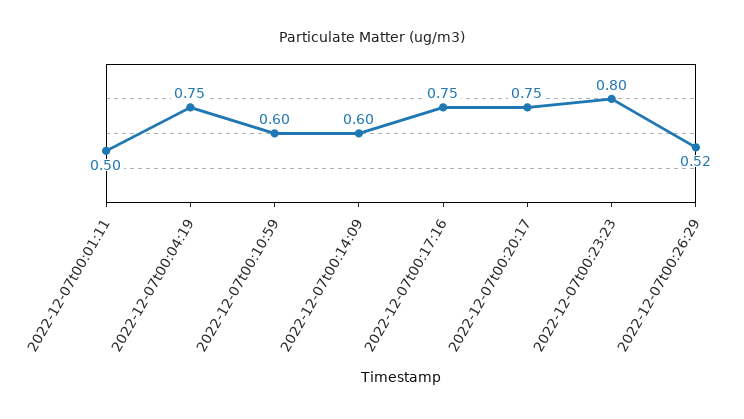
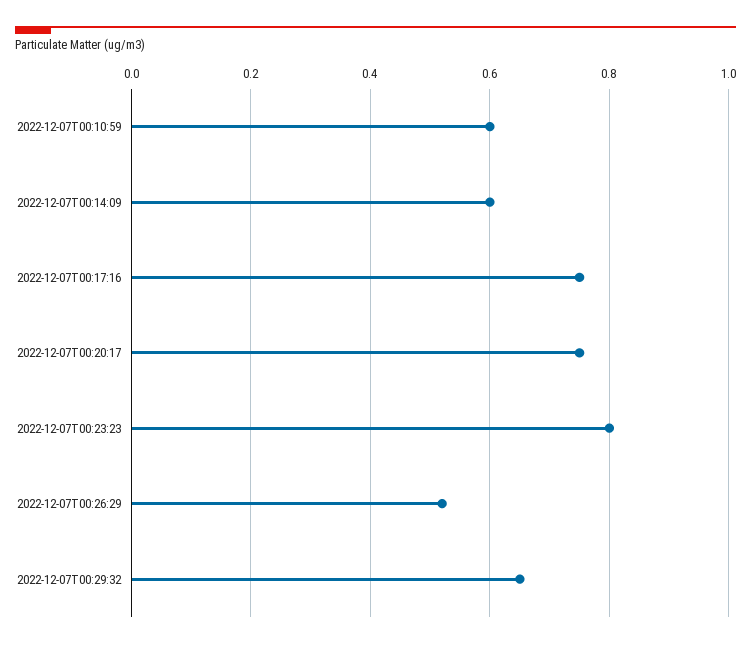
2022-12-07t00:01:11: 0.5 -> none
2022-12-07t00:04:19: 0.75 -> none
2022-12-07T00:29:32: none -> 0.65

